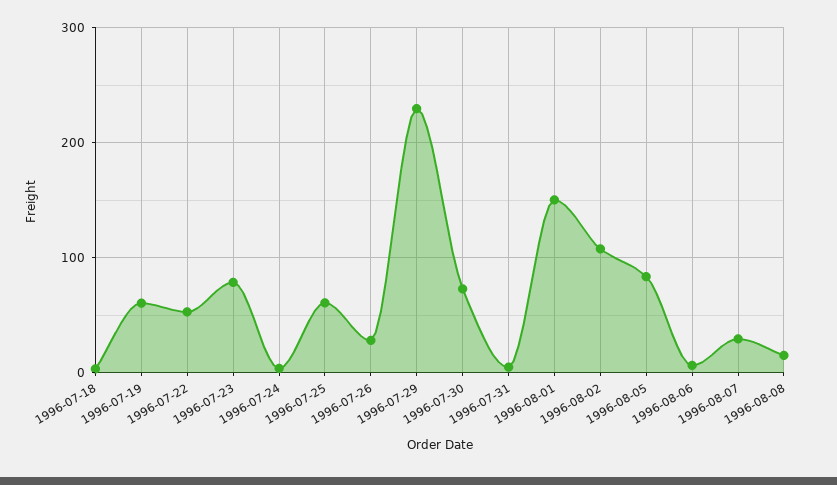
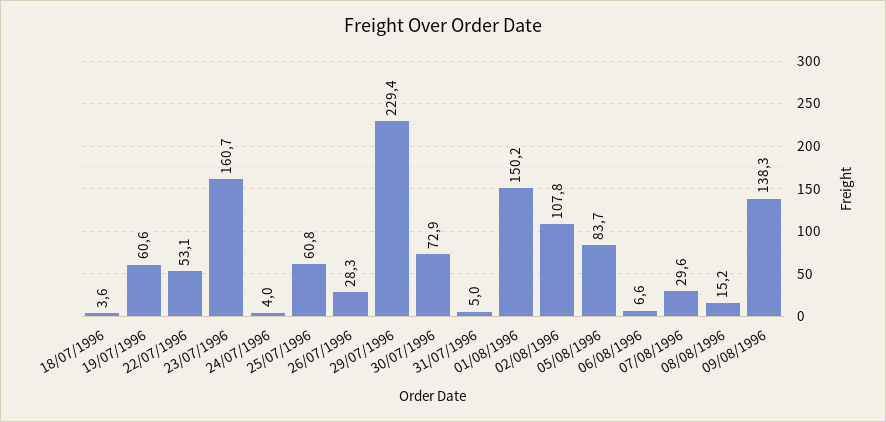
1996-07-23: 80 -> 160.7
09/08/1996: none -> 138.3

